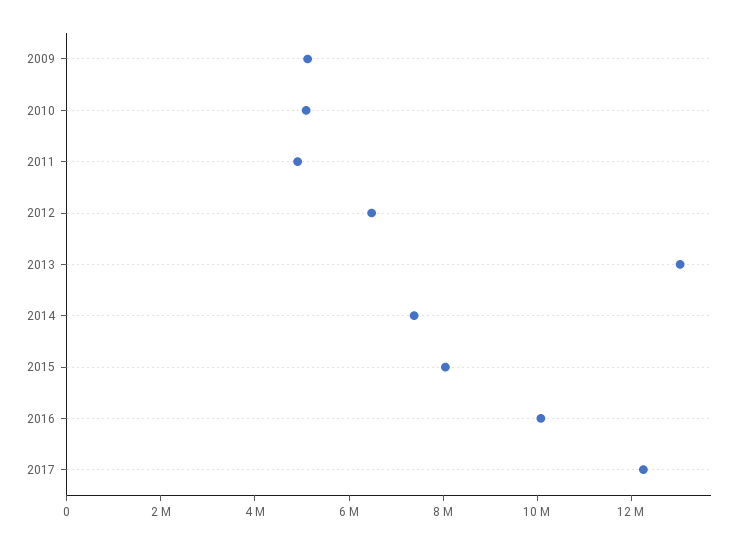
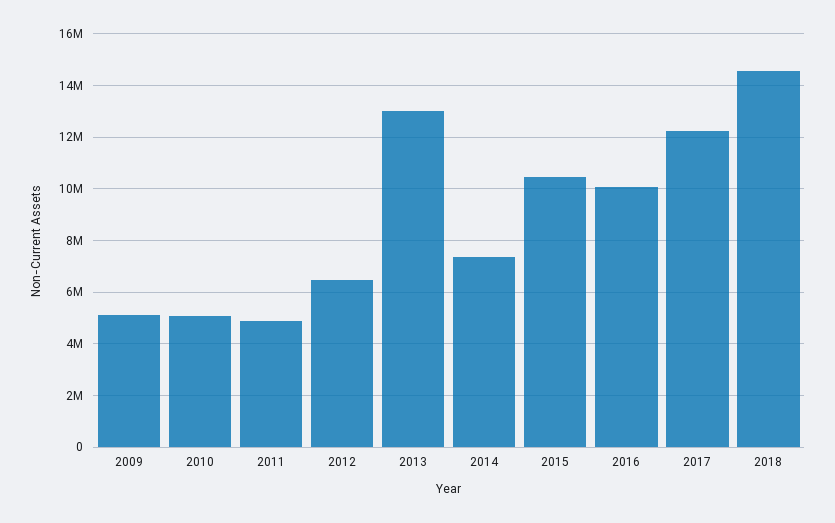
2015: 8000000 -> 10500000
2018: none -> 14500000

